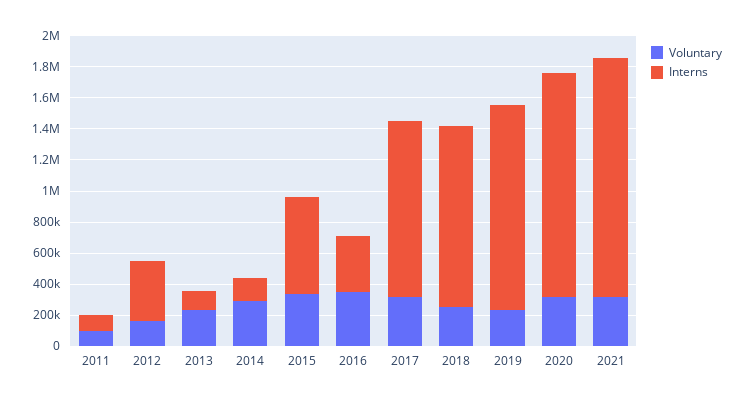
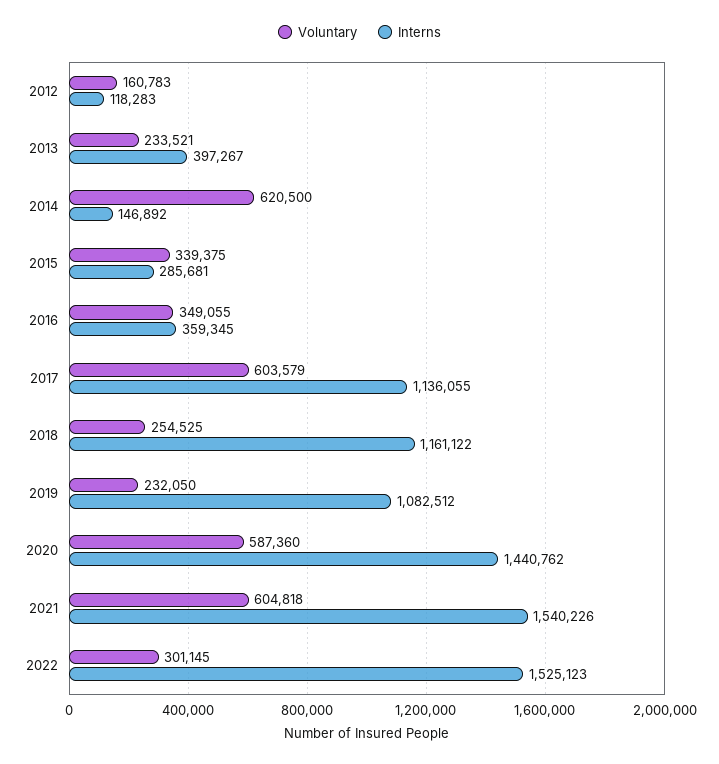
Voluntary, 2011: 100000 -> none
Interns, 2011: 100000 -> none
Interns, 2012: 400000 -> 118283
Interns, 2013: 100000 -> 397267
Voluntary, 2014: 300000 -> 620500
Interns, 2015: 600000 -> 285681
Voluntary, 2017: 300000 -> 603579
Interns, 2019: 1300000 -> 1082512
Voluntary, 2020: 300000 -> 587360
Voluntary, 2021: 300000 -> 604818
Voluntary, 2022: none -> 301145
Interns, 2022: none -> 1525123

